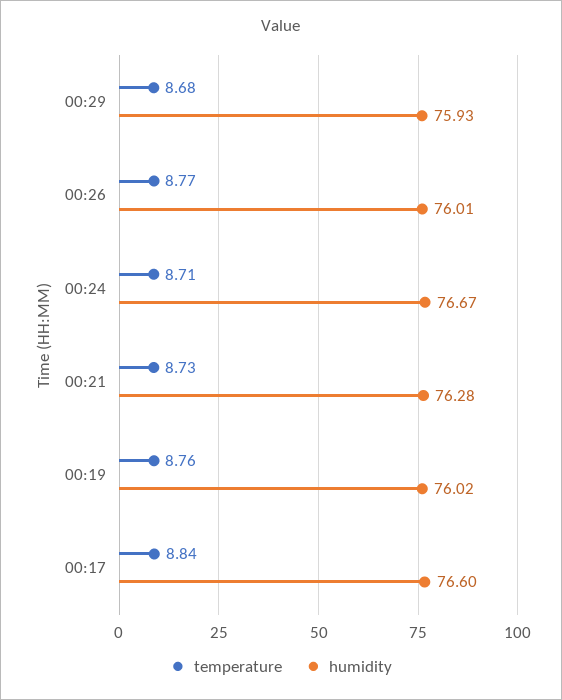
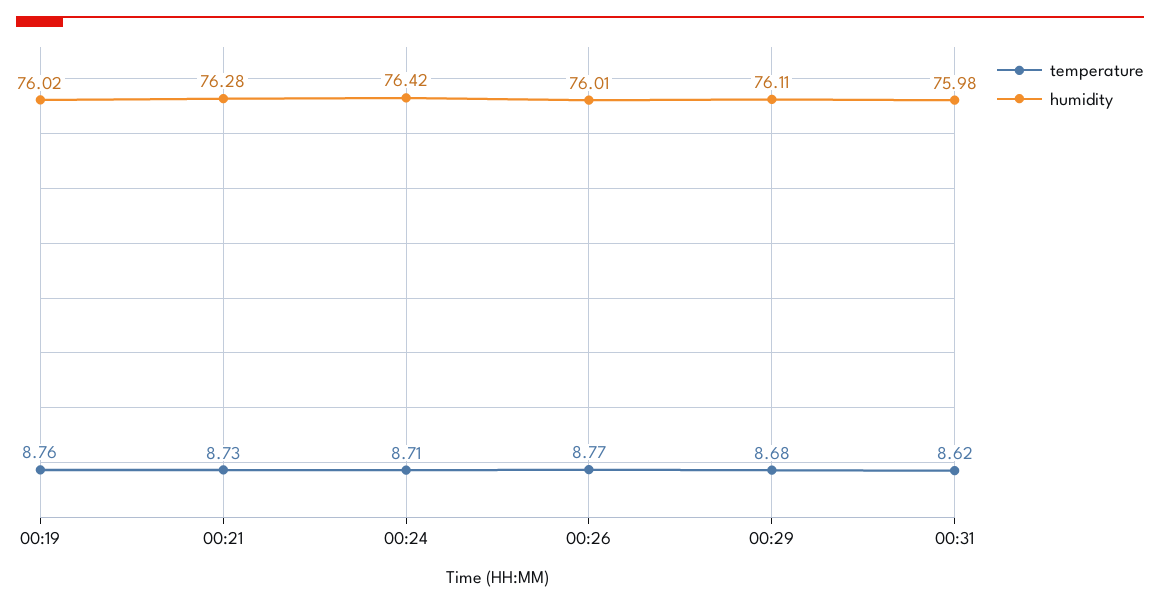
humidity, 00:29: 75.93 -> 76.11
humidity, 00:24: 76.67 -> 76.42
temperature, 00:17: 8.84 -> none
humidity, 00:17: 76.6 -> none
temperature, 00:31: none -> 8.62
humidity, 00:31: none -> 75.98

